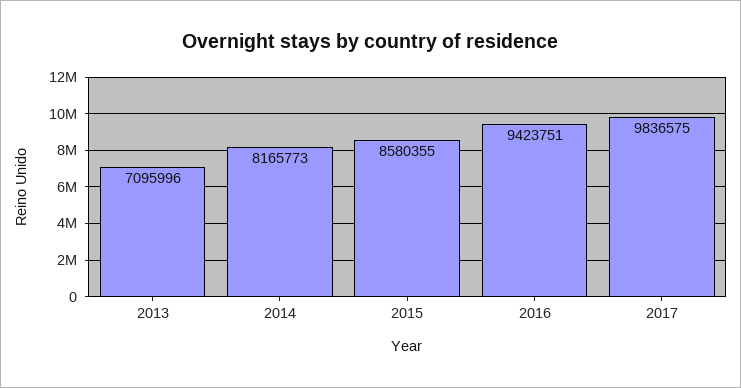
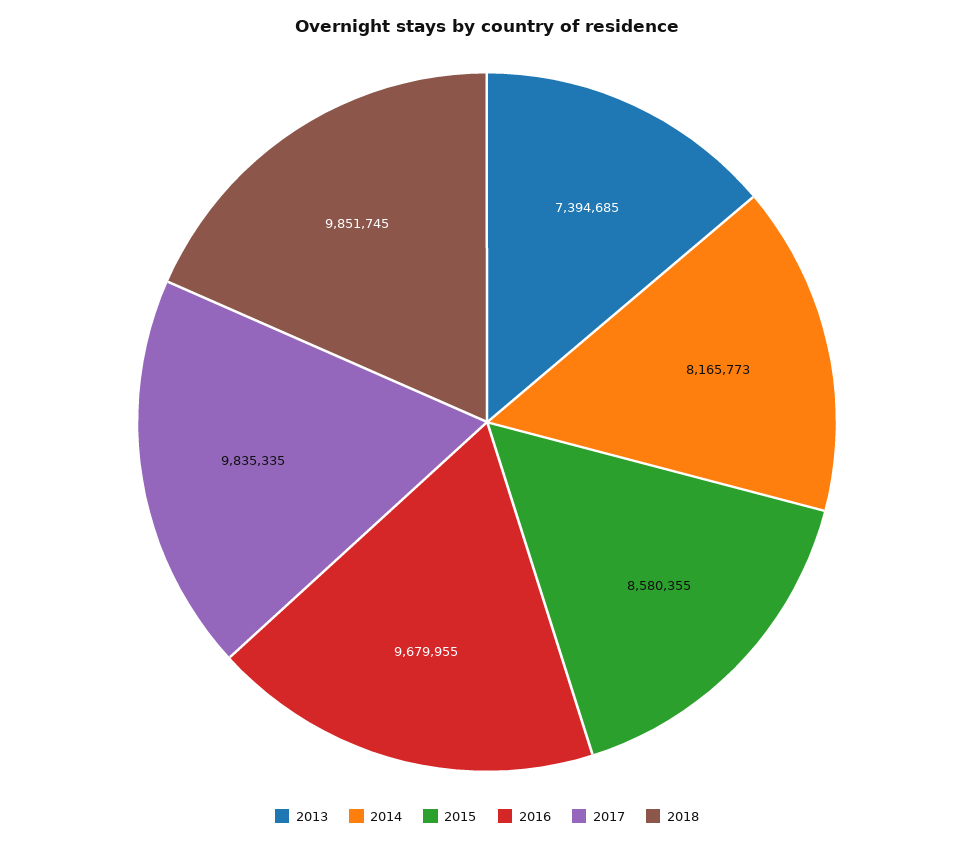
2013: 7095996 -> 7394685
2016: 9423751 -> 9679955
2017: 9836575 -> 9835335
2018: none -> 9851745

